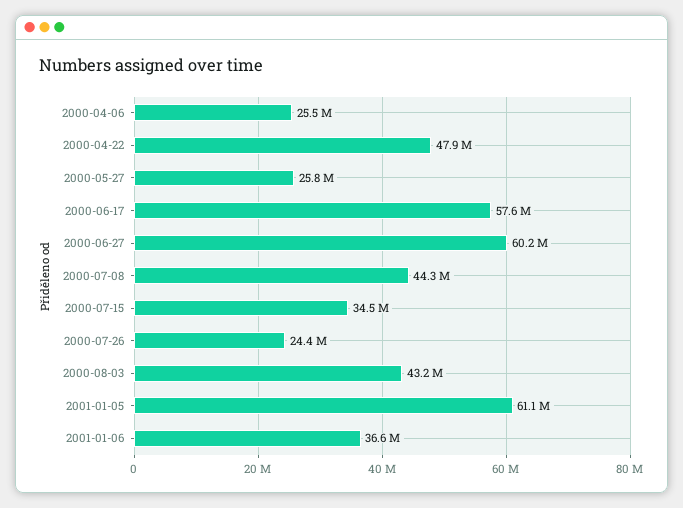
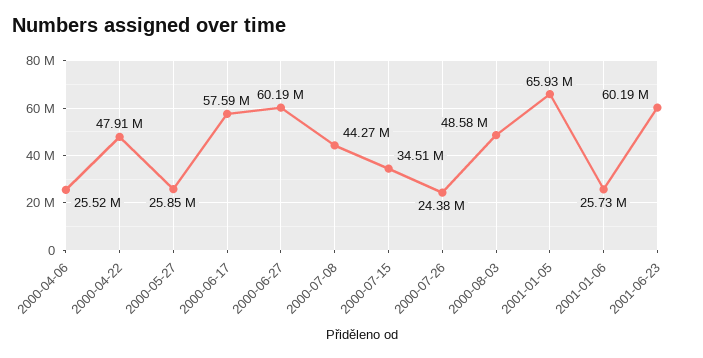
2000-08-03: 43200000 -> 48580000
2001-01-05: 61100000 -> 65930000
2001-01-06: 36600000 -> 25730000
2001-06-23: none -> 60190000

